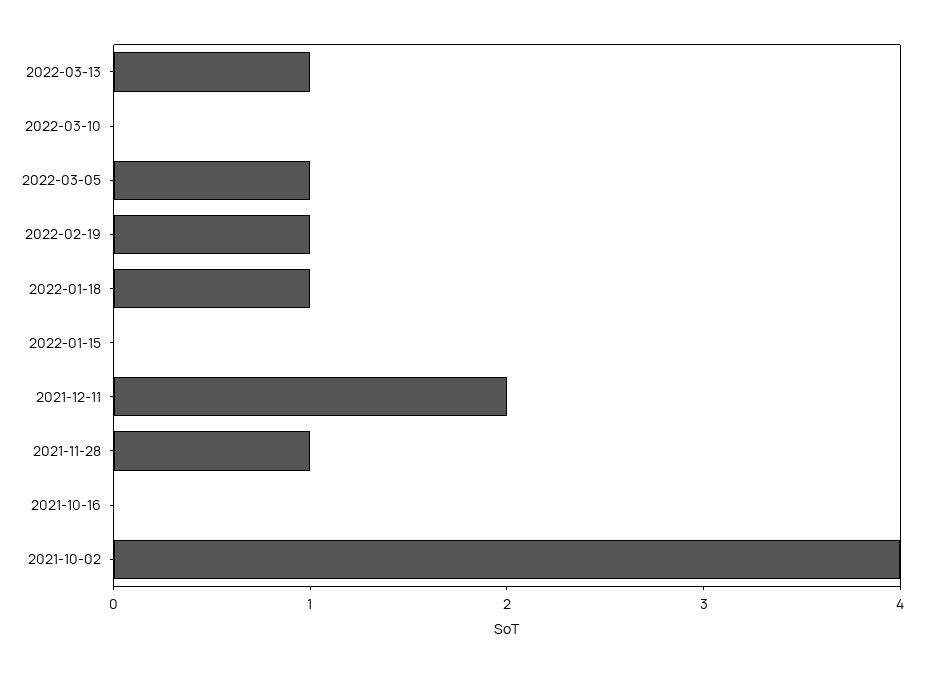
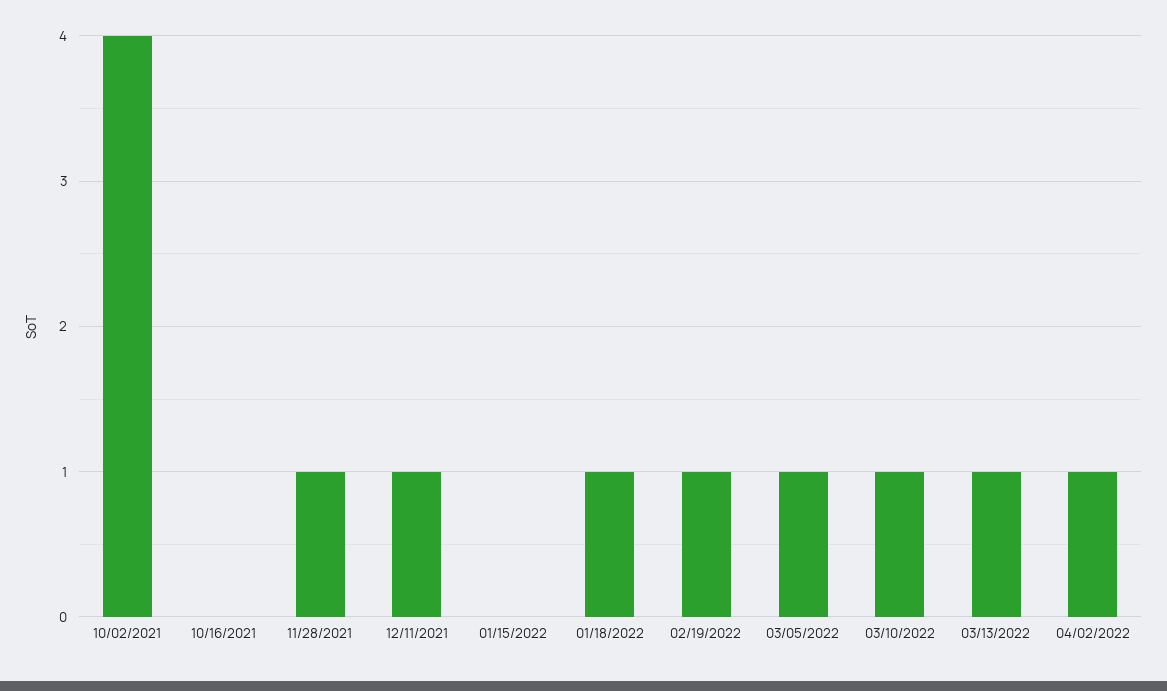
2022-03-10: 0 -> 1
2021-12-11: 2 -> 1
04/02/2022: none -> 1

